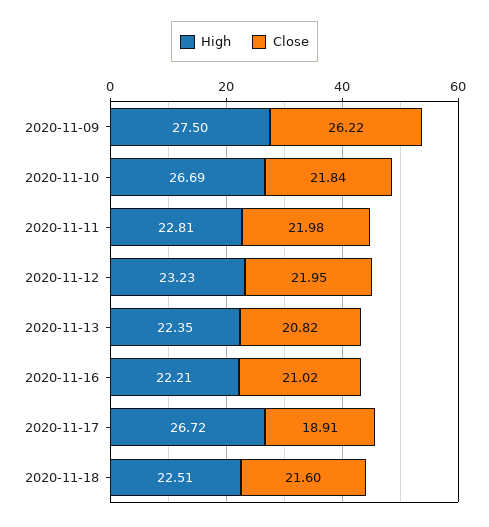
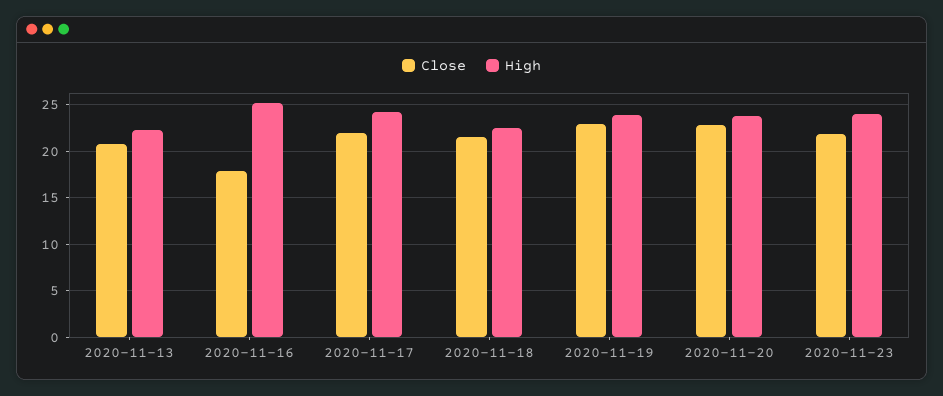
High, 2020-11-09: 27.5 -> none
Close, 2020-11-09: 26.22 -> none
High, 2020-11-10: 26.69 -> none
Close, 2020-11-10: 21.84 -> none
High, 2020-11-11: 22.81 -> none
Close, 2020-11-11: 21.98 -> none
High, 2020-11-12: 23.23 -> none
Close, 2020-11-12: 21.95 -> none
High, 2020-11-16: 22.21 -> 25
Close, 2020-11-16: 21.02 -> 18
High, 2020-11-17: 26.72 -> 24
Close, 2020-11-17: 18.91 -> 22
Close, 2020-11-19: none -> 23
High, 2020-11-19: none -> 24
Close, 2020-11-20: none -> 23
High, 2020-11-20: none -> 24
Close, 2020-11-23: none -> 22
High, 2020-11-23: none -> 24

